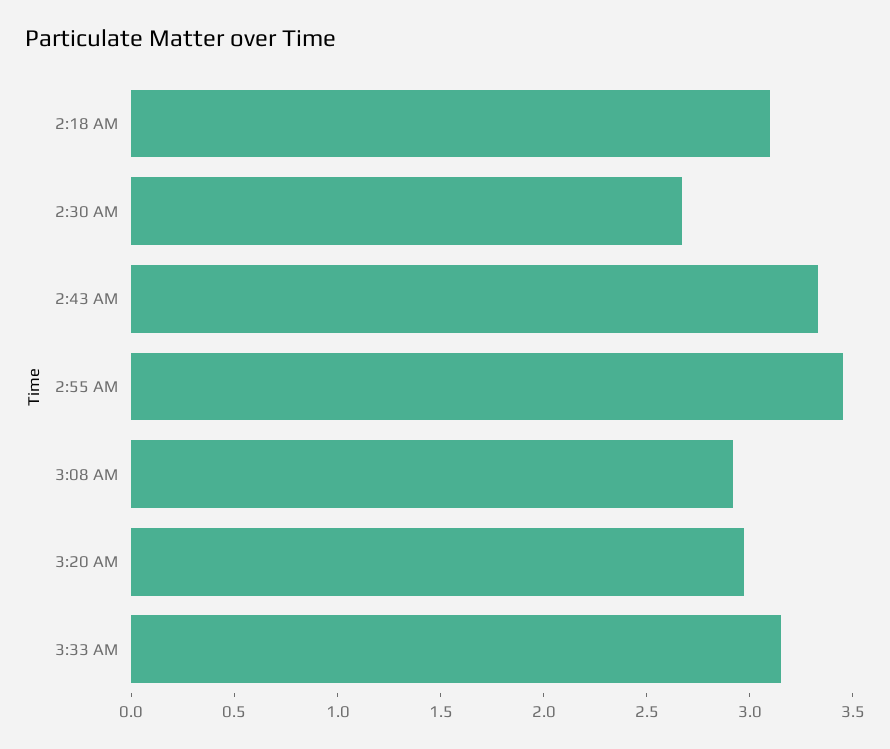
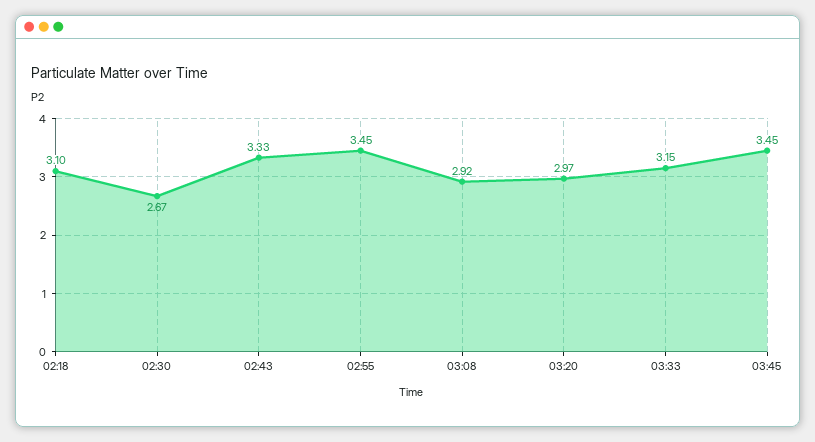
03:45: none -> 3.45

